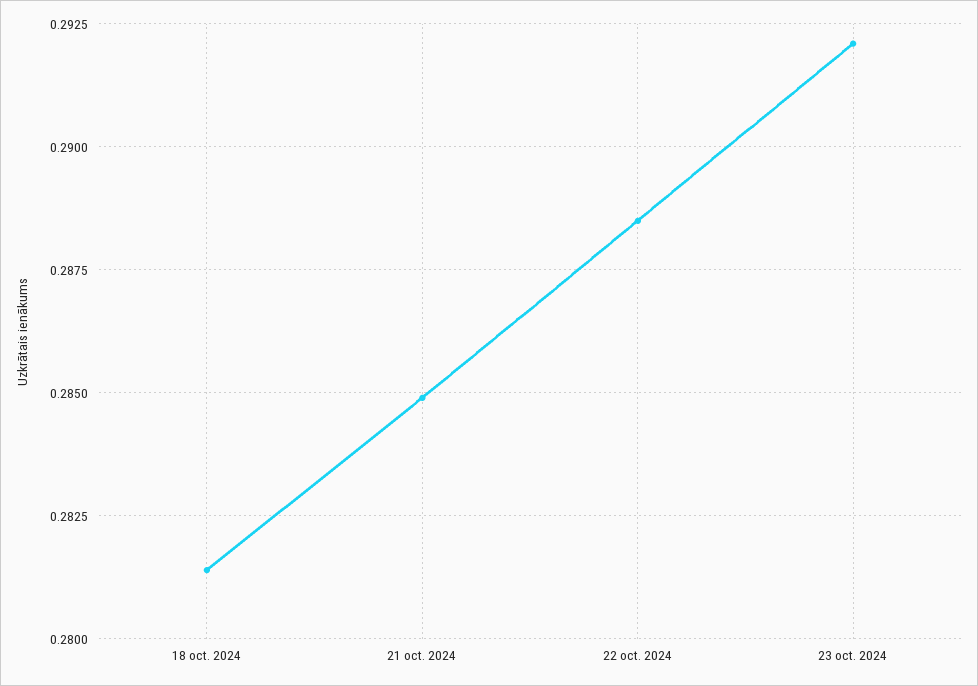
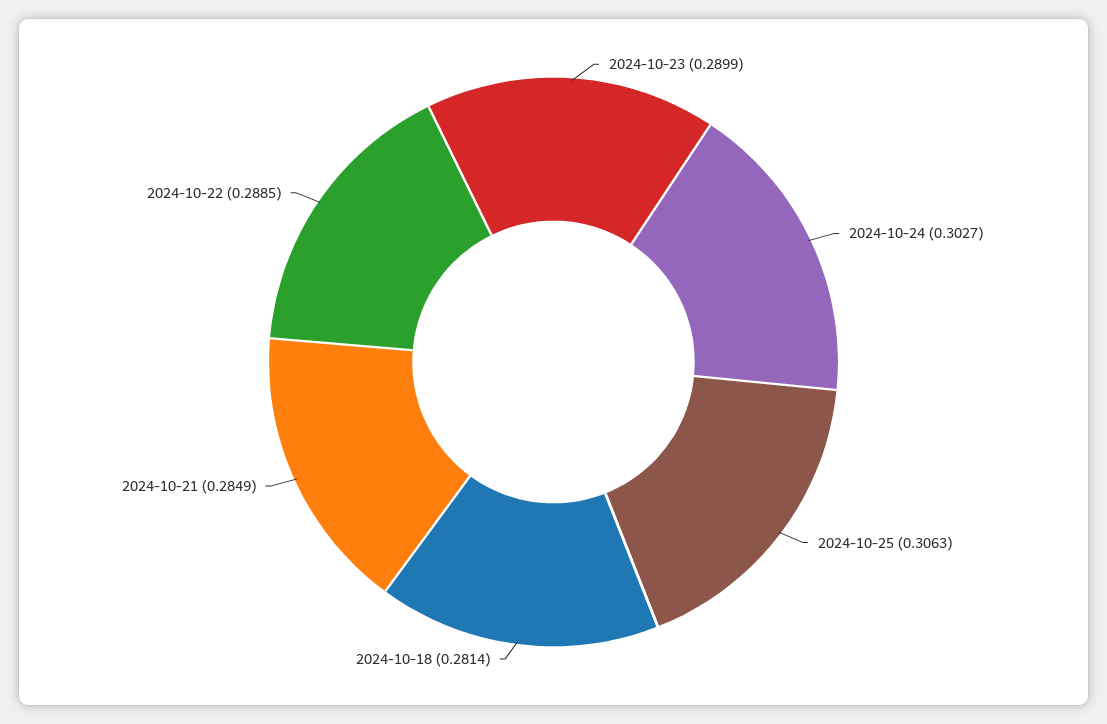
23 oct. 2024: 0.292 -> 0.2899
2024-10-24: none -> 0.3027
2024-10-25: none -> 0.3063

